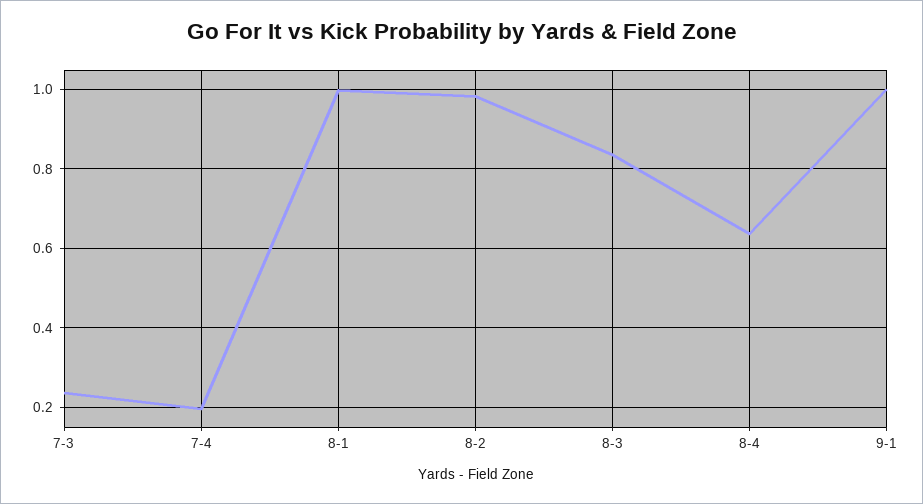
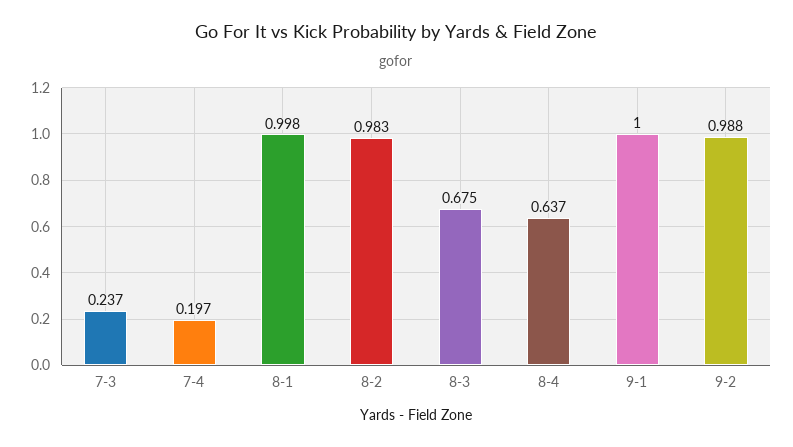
8-3: 0.84 -> 0.675
9-2: none -> 0.988

